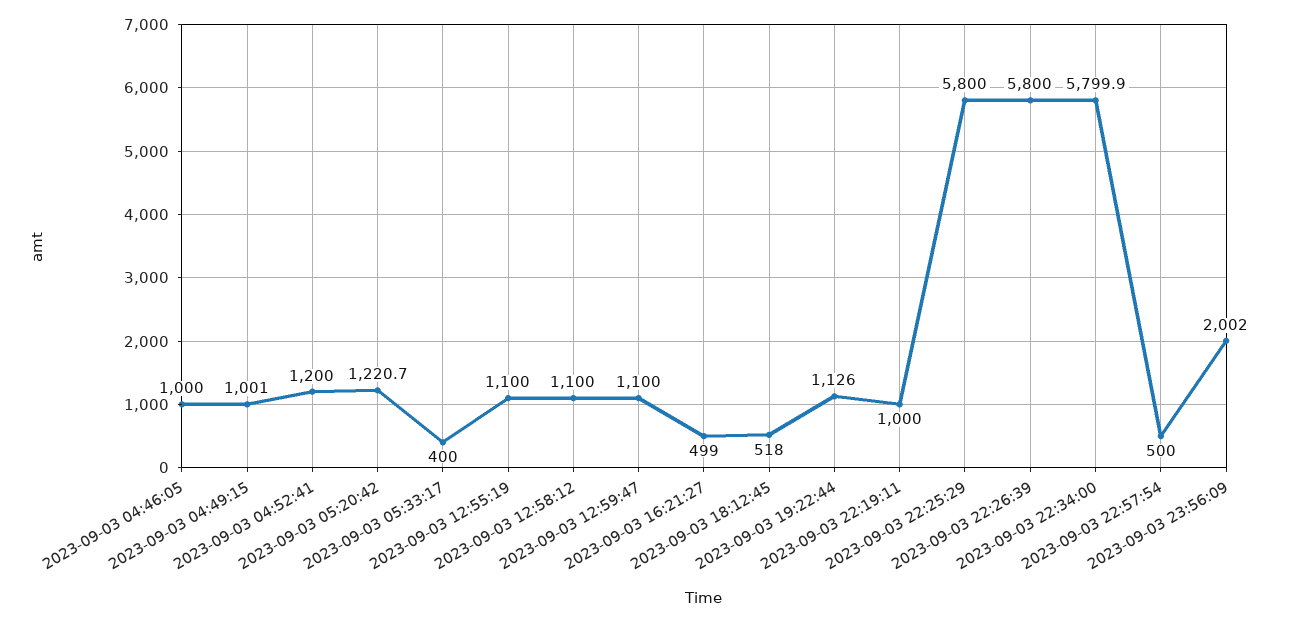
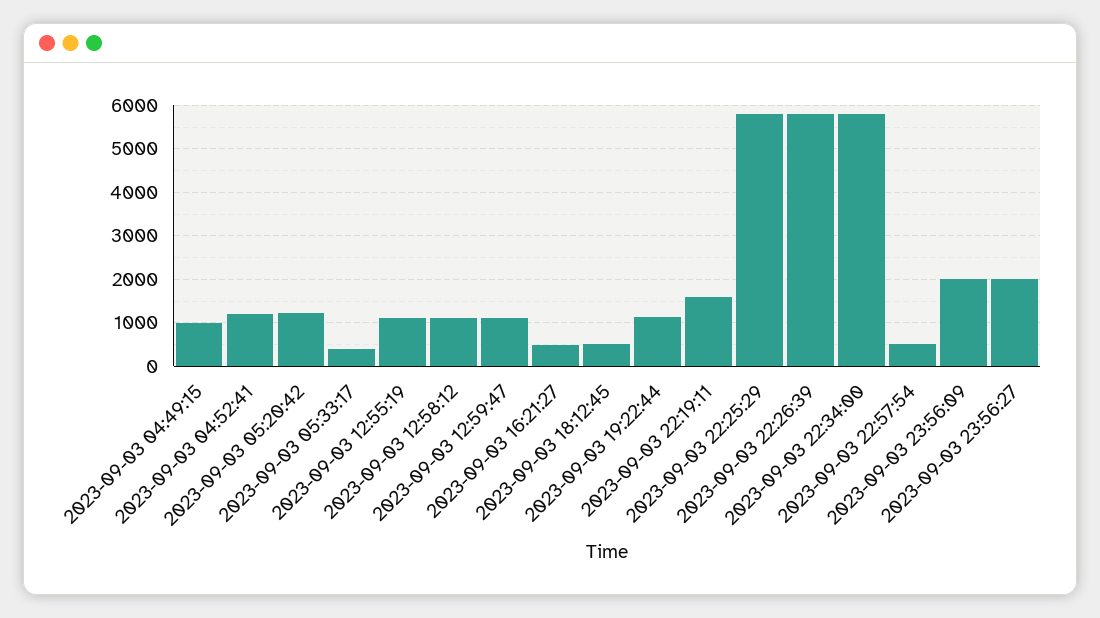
2023-09-03 04:46:05: 1000 -> none
2023-09-03 22:19:11: 1000 -> 1600
2023-09-03 23:56:27: none -> 2000

